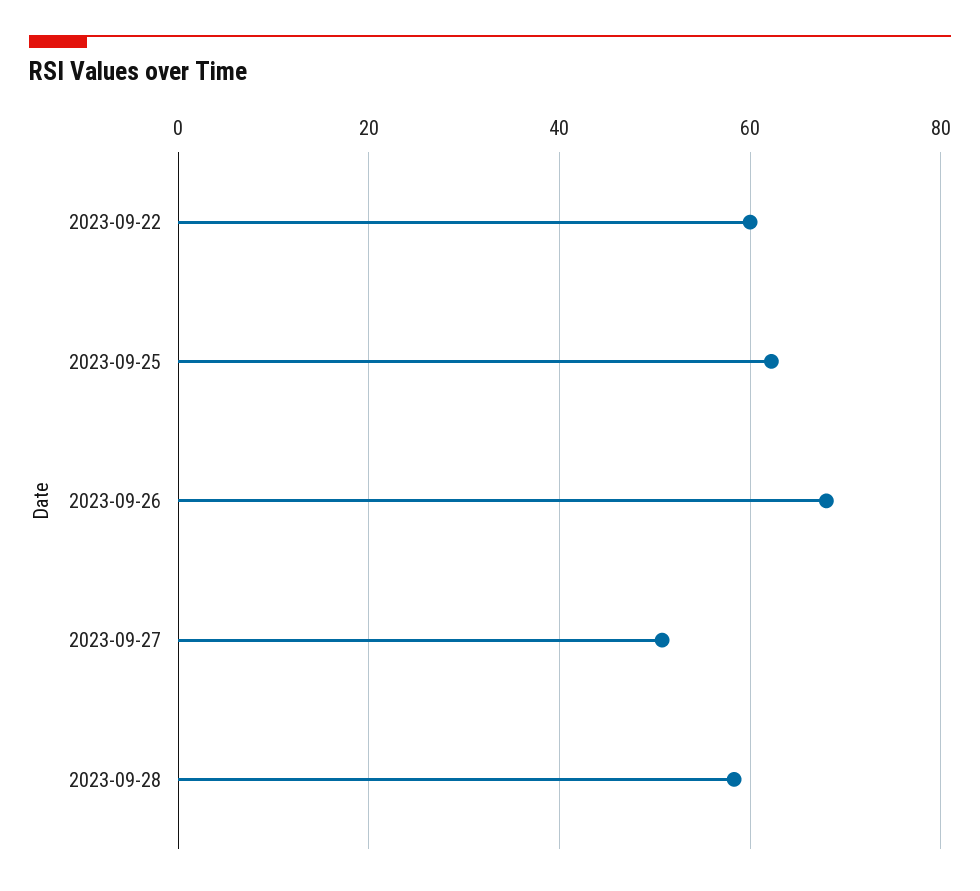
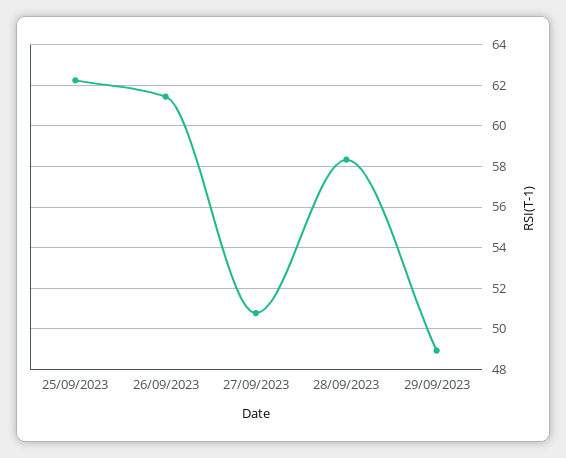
2023-09-22: 60 -> none
2023-09-26: 68 -> 61.5
29/09/2023: none -> 49

